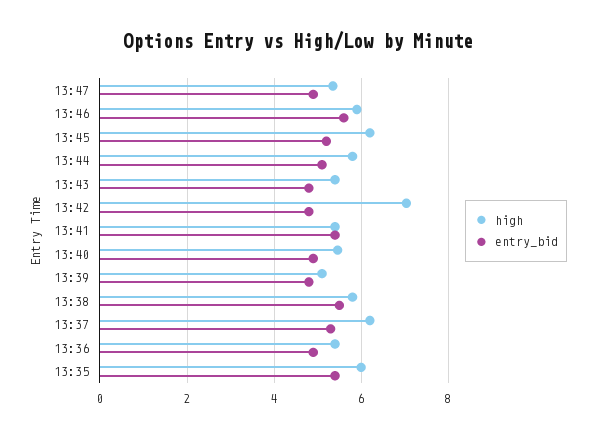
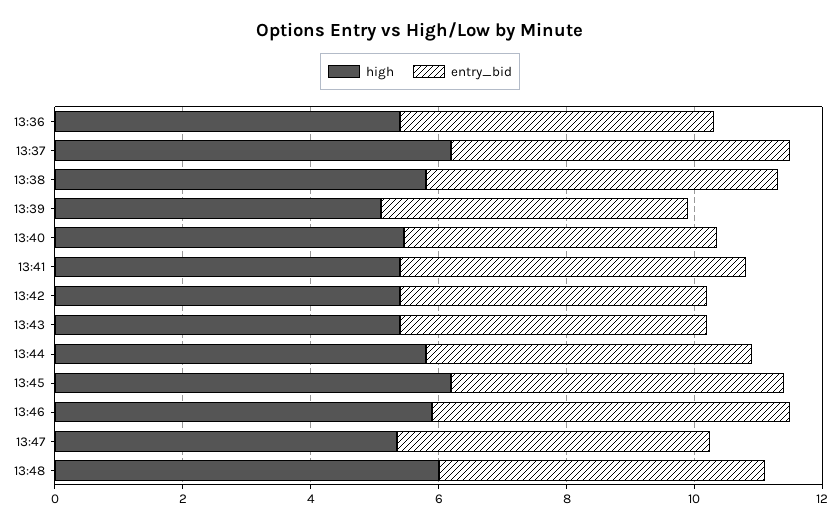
high, 13:42: 7 -> 5.5
high, 13:35: 6 -> none
entry_bid, 13:35: 5.4 -> none
high, 13:48: none -> 6
entry_bid, 13:48: none -> 5

